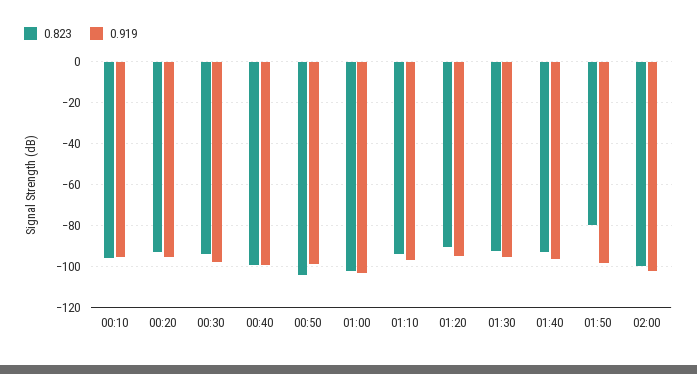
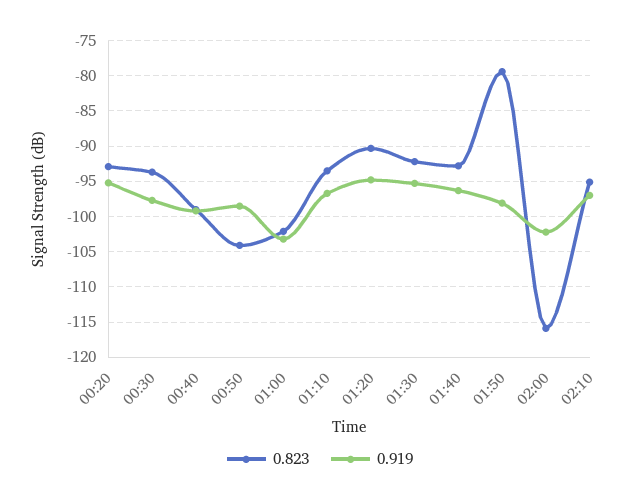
0.823, 00:10: -95 -> none
0.919, 00:10: -95 -> none
0.823, 02:00: -100 -> -116
0.823, 02:10: none -> -95
0.919, 02:10: none -> -97

